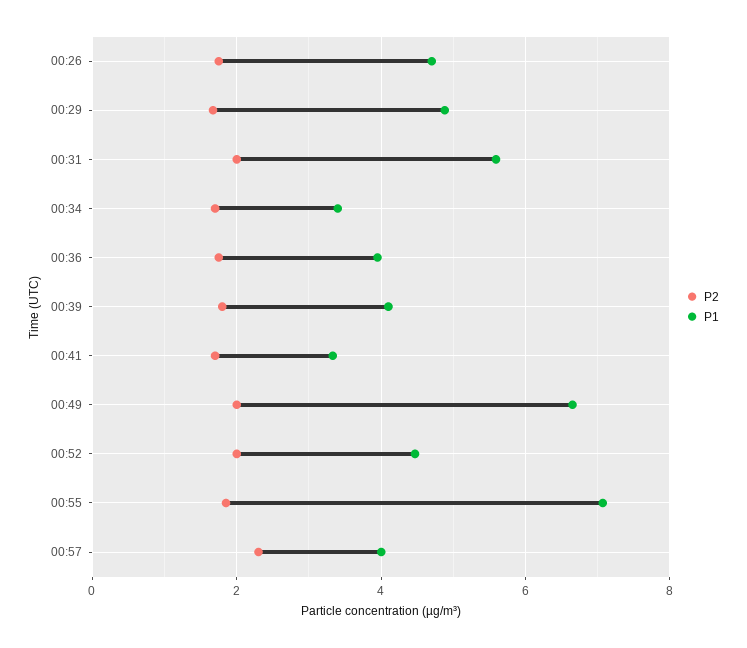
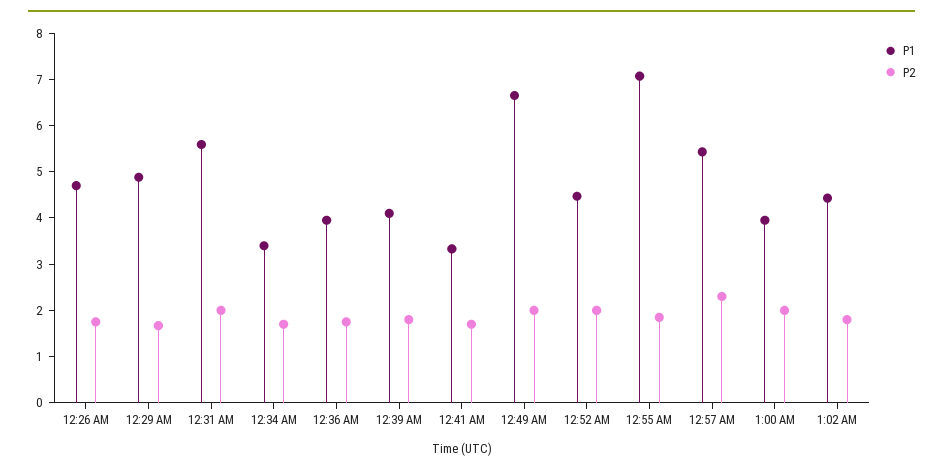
P1, 00:57: 4 -> 5.4
P1, 1:00 AM: none -> 4
P2, 1:00 AM: none -> 2
P1, 1:02 AM: none -> 4.4
P2, 1:02 AM: none -> 1.8

